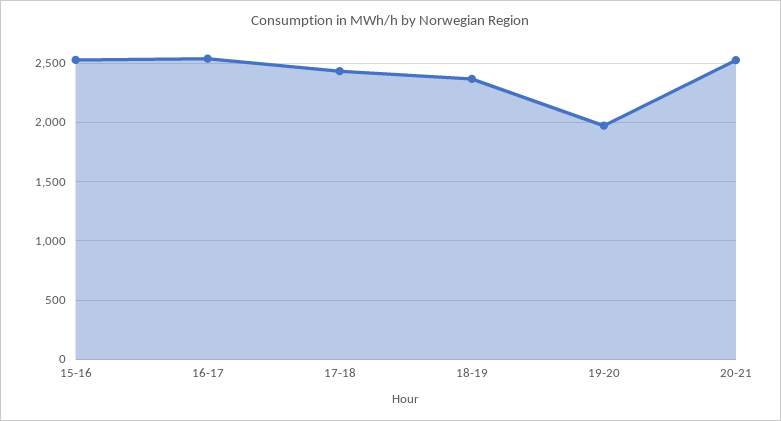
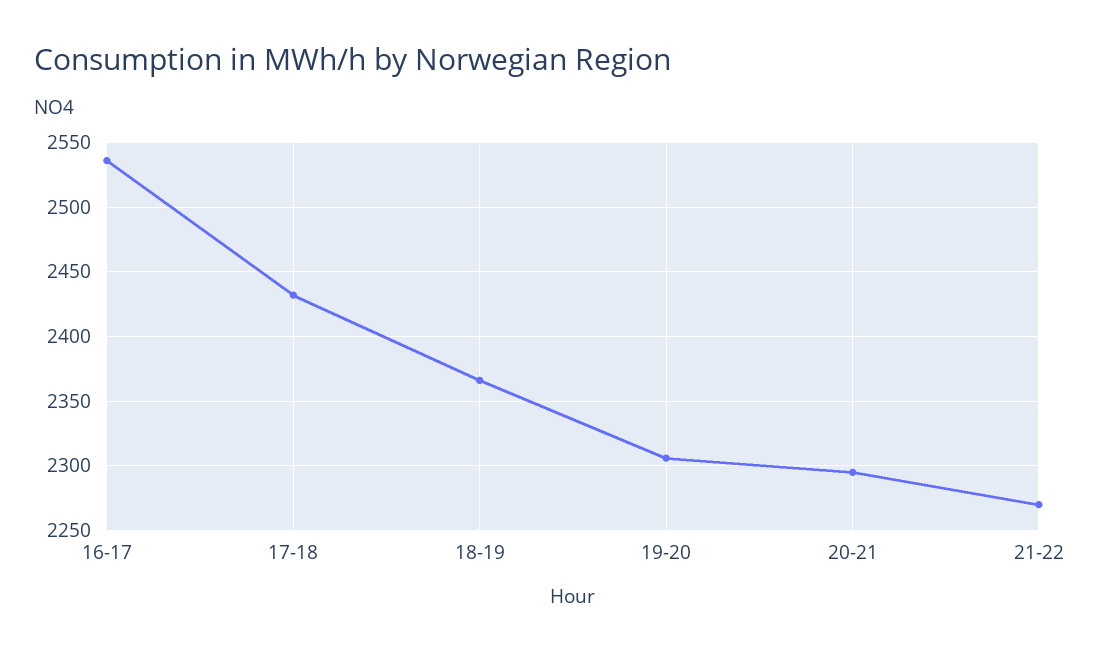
15-16: 2500 -> none
19-20: 2000 -> 2305
20-21: 2500 -> 2295
21-22: none -> 2270

